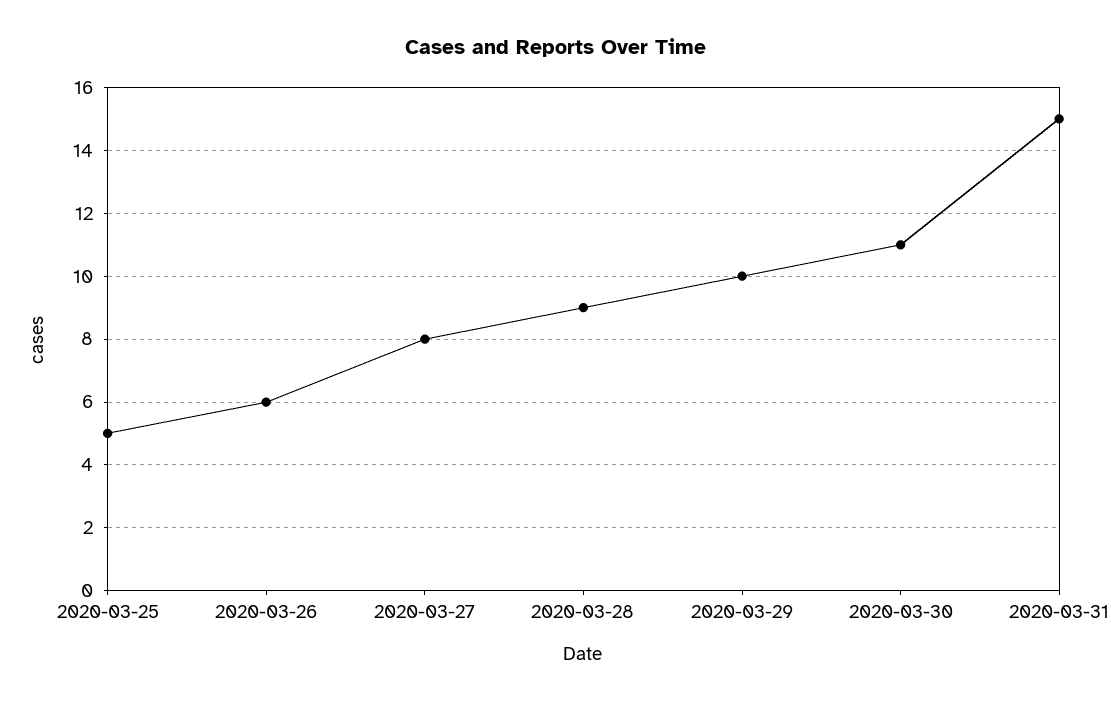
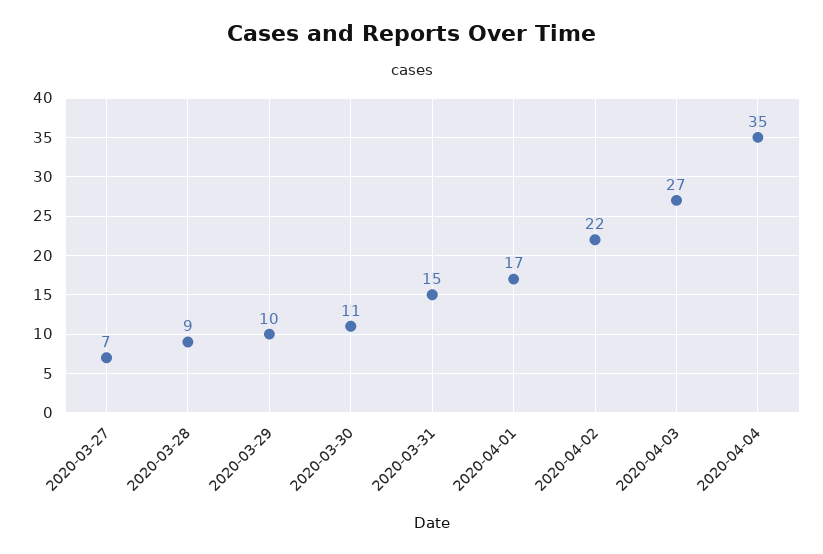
2020-03-25: 5 -> none
2020-03-26: 6 -> none
2020-03-27: 8 -> 7
2020-04-01: none -> 17
2020-04-02: none -> 22
2020-04-03: none -> 27
2020-04-04: none -> 35

